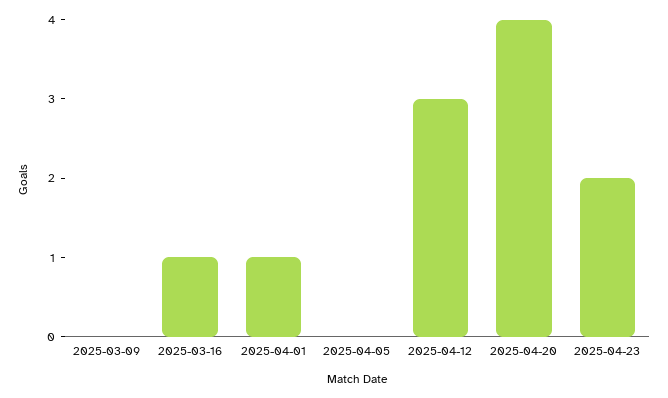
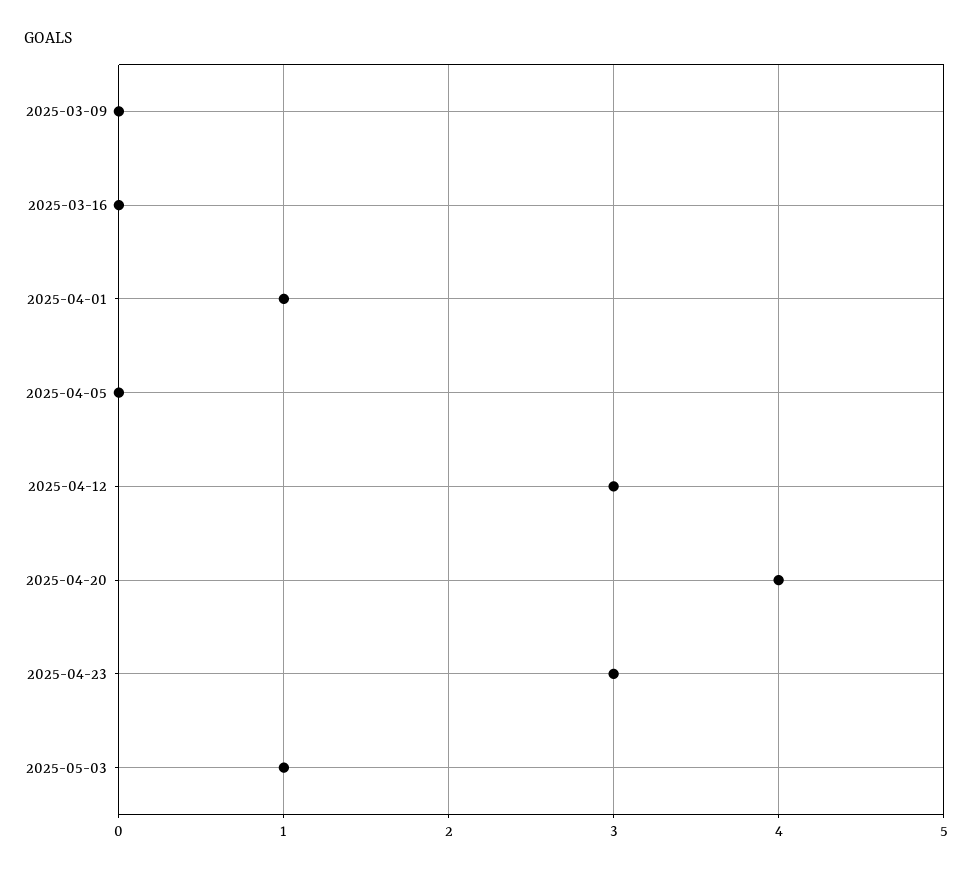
2025-03-16: 1 -> 0
2025-04-23: 2 -> 3
2025-05-03: none -> 1

